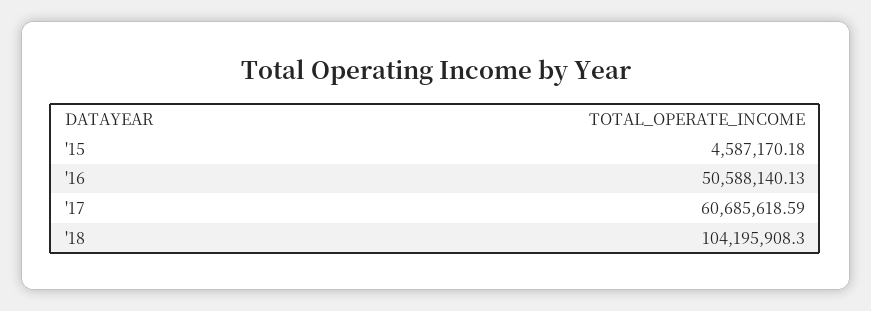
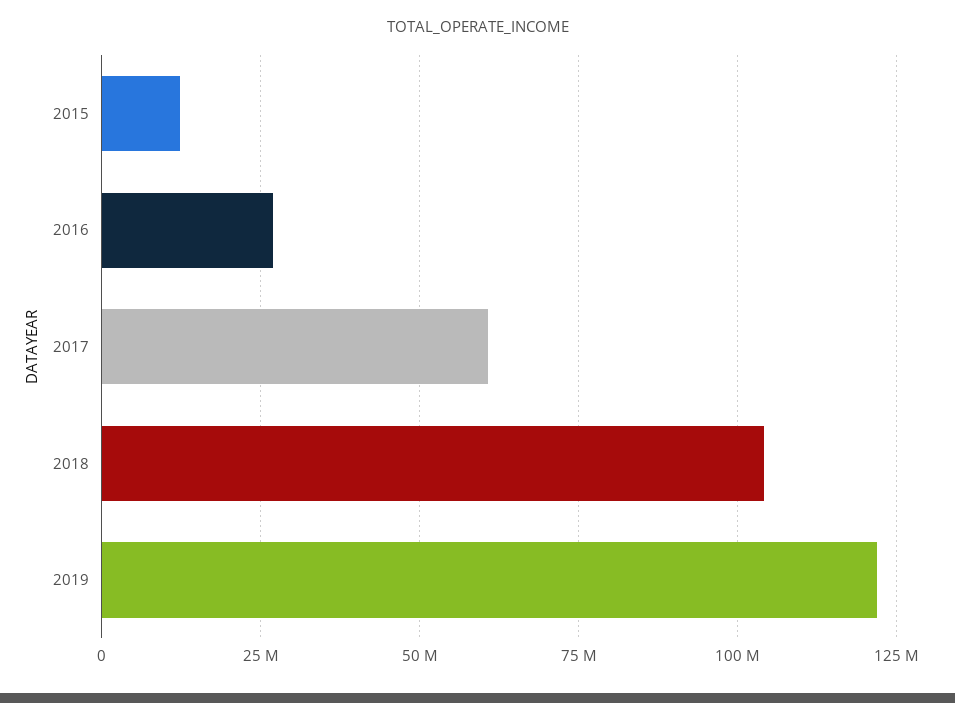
'15: 4587170.18 -> 12500000
'16: 50588140.13 -> 27500000
2019: none -> 122500000

